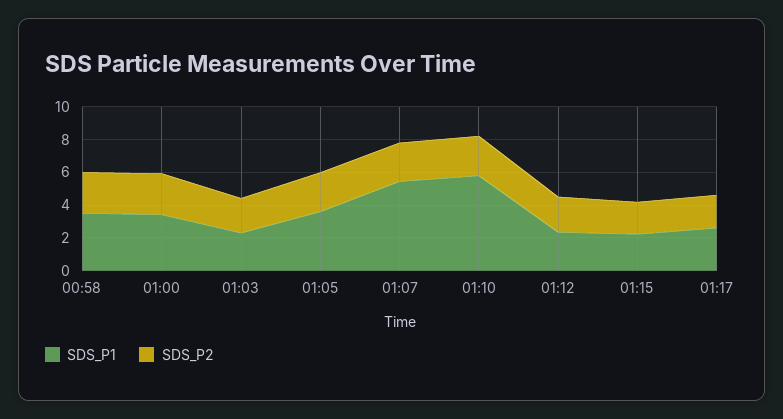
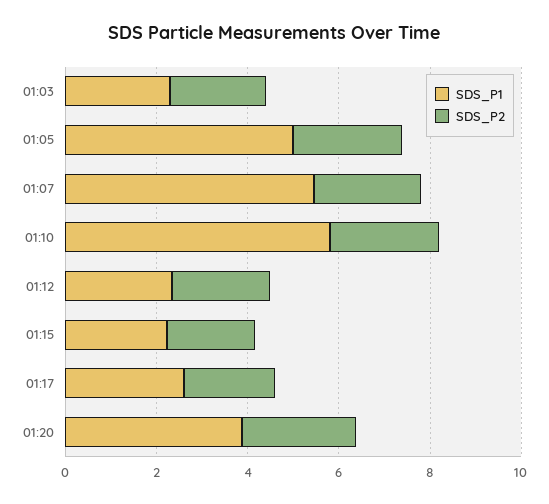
SDS_P1, 00:58: 3.5 -> none
SDS_P2, 00:58: 2.5 -> none
SDS_P1, 01:00: 3.5 -> none
SDS_P2, 01:00: 2.5 -> none
SDS_P1, 01:05: 3.5 -> 5
SDS_P1, 01:20: none -> 4
SDS_P2, 01:20: none -> 2.5

